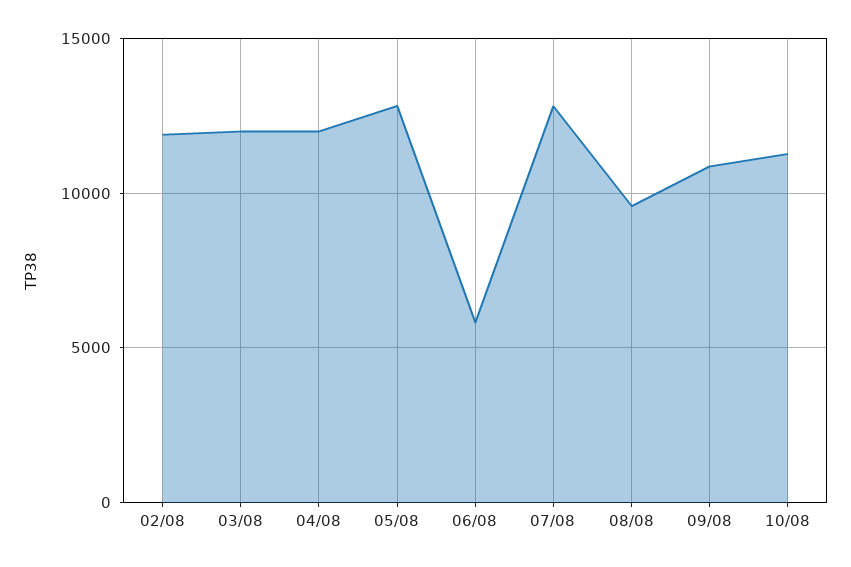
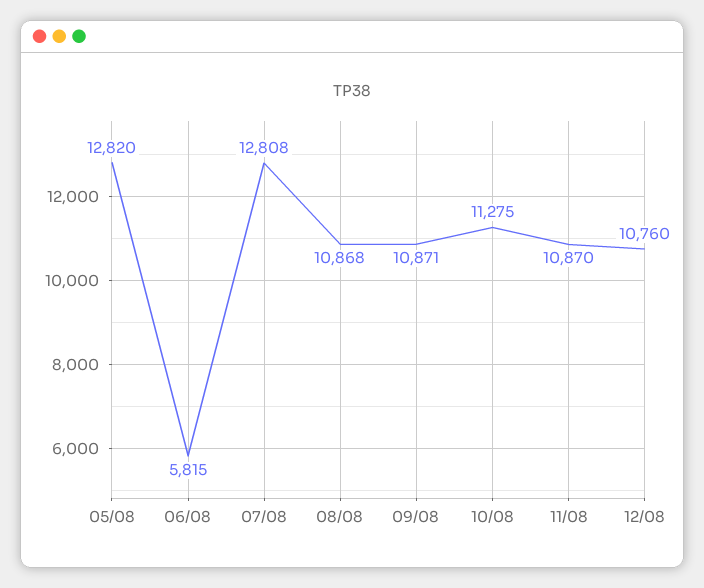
02/08: 12000 -> none
03/08: 12000 -> none
04/08: 12000 -> none
08/08: 9500 -> 10868
11/08: none -> 10870
12/08: none -> 10760

